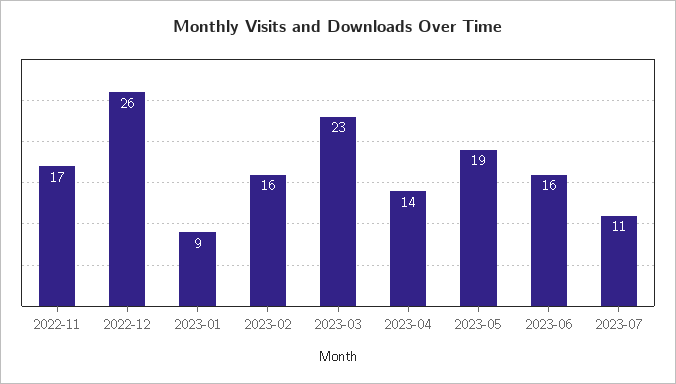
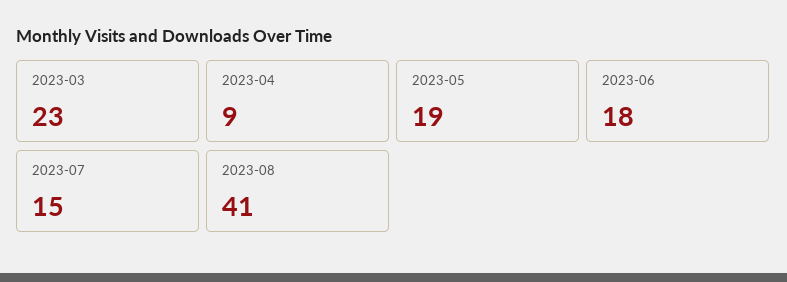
2022-11: 17 -> none
2022-12: 26 -> none
2023-01: 9 -> none
2023-02: 16 -> none
2023-04: 14 -> 9
2023-06: 16 -> 18
2023-07: 11 -> 15
2023-08: none -> 41

